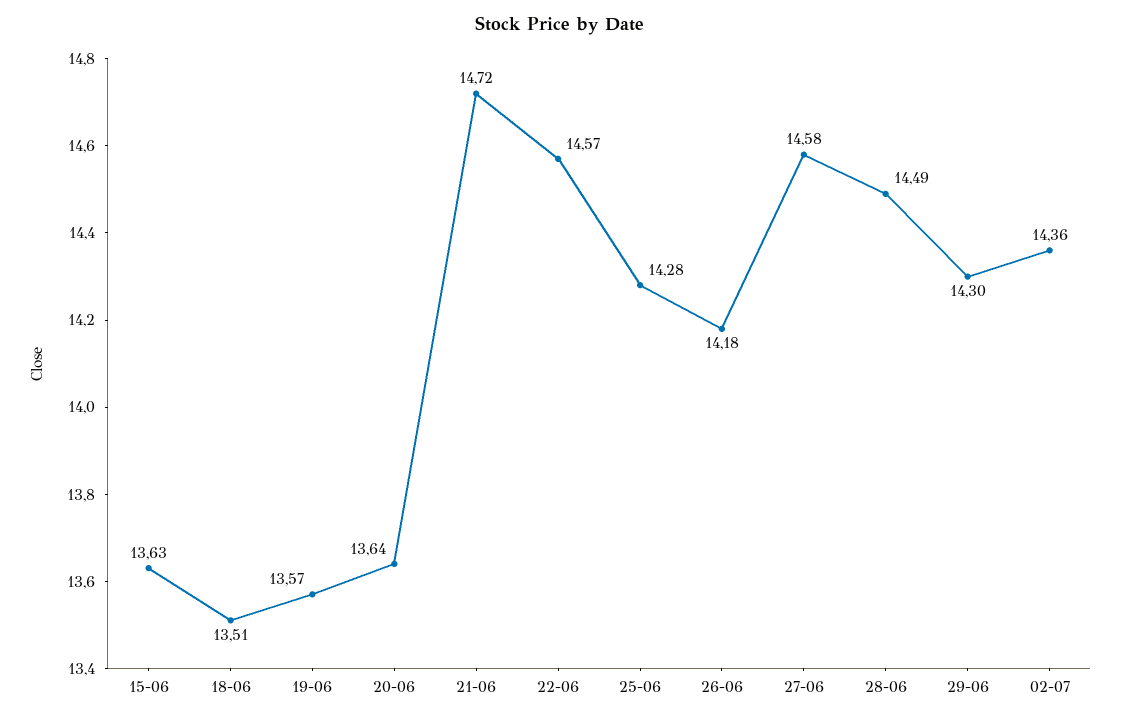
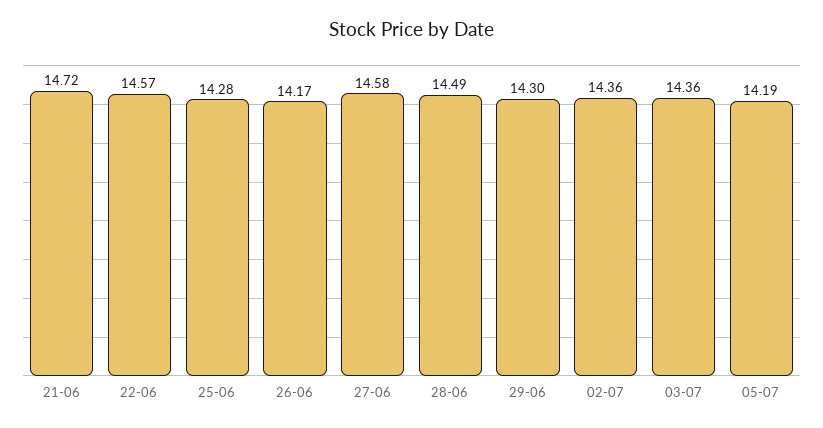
15-06: 13.63 -> none
18-06: 13.51 -> none
19-06: 13.57 -> none
20-06: 13.64 -> none
26-06: 14.18 -> 14.17
03-07: none -> 14.36
05-07: none -> 14.19

